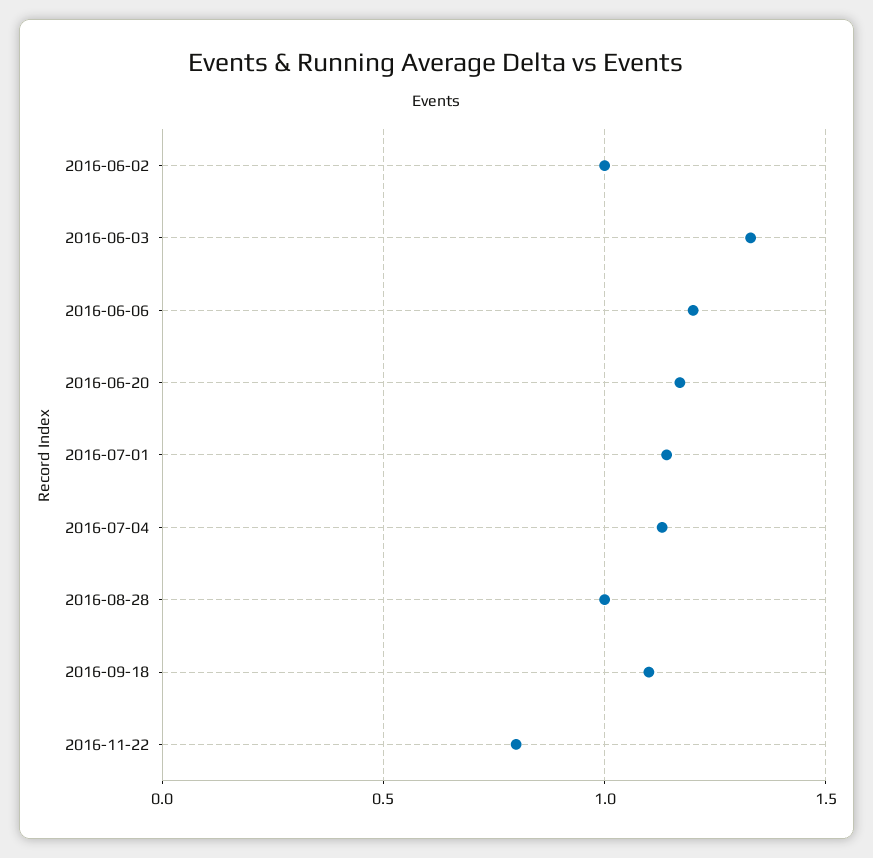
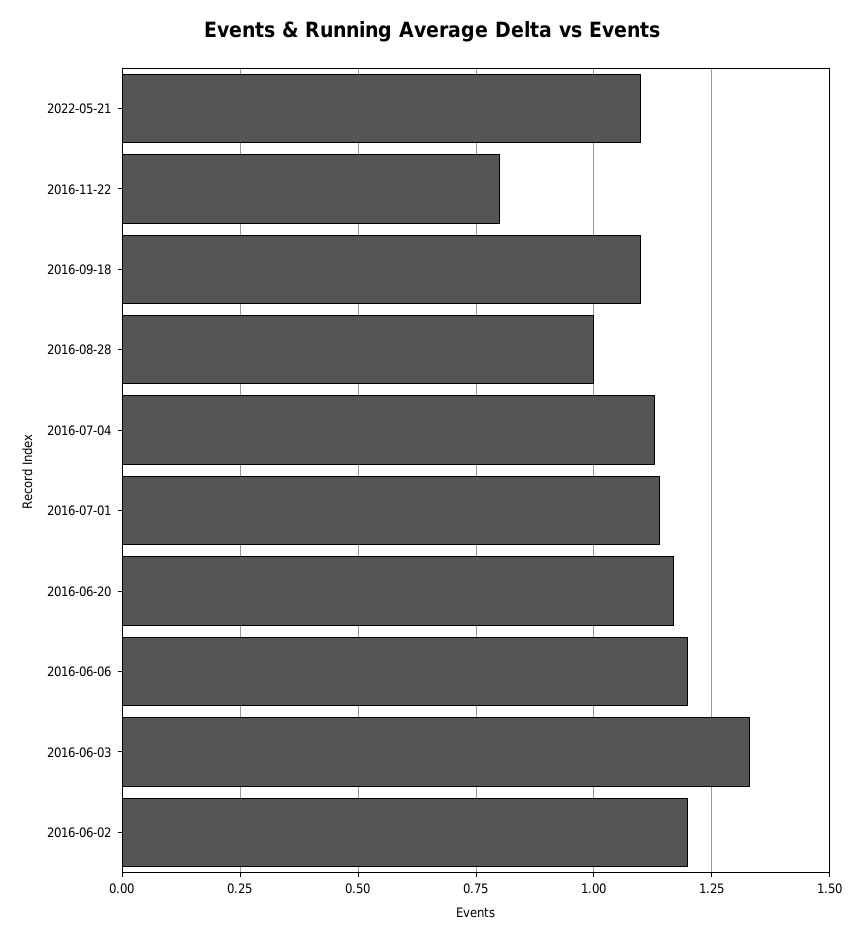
2016-06-02: 1 -> 1.2
2022-05-21: none -> 1.1

